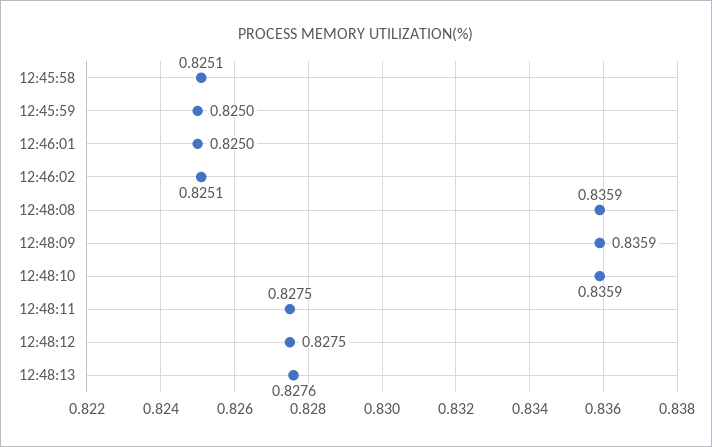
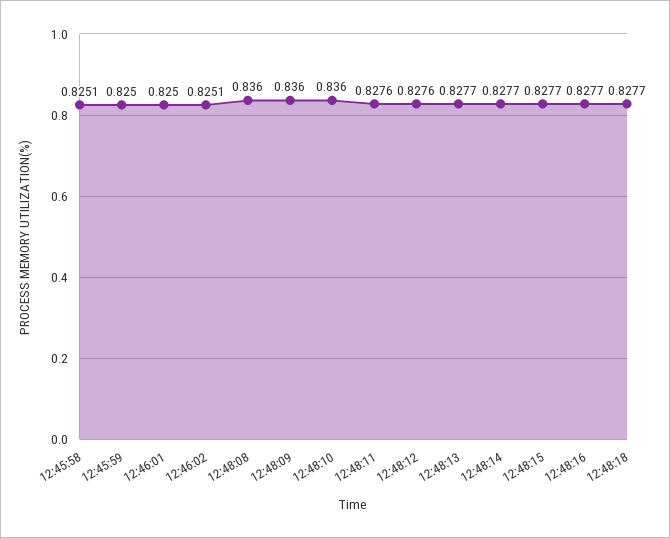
12:48:08: 0.8359 -> 0.836
12:48:09: 0.8359 -> 0.836
12:48:10: 0.8359 -> 0.836
12:48:11: 0.8275 -> 0.8276
12:48:12: 0.8275 -> 0.8276
12:48:13: 0.8276 -> 0.8277
12:48:14: none -> 0.8277
12:48:15: none -> 0.8277
12:48:16: none -> 0.8277
12:48:18: none -> 0.8277

